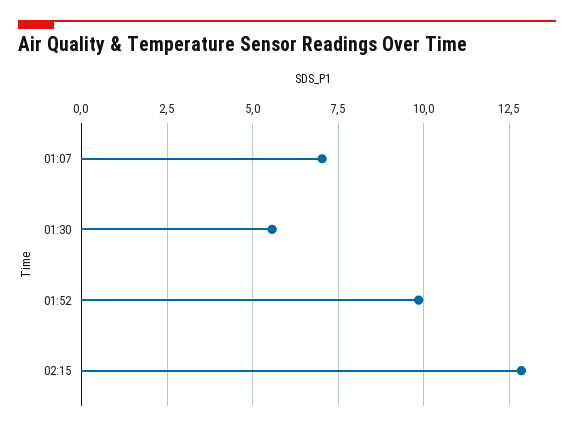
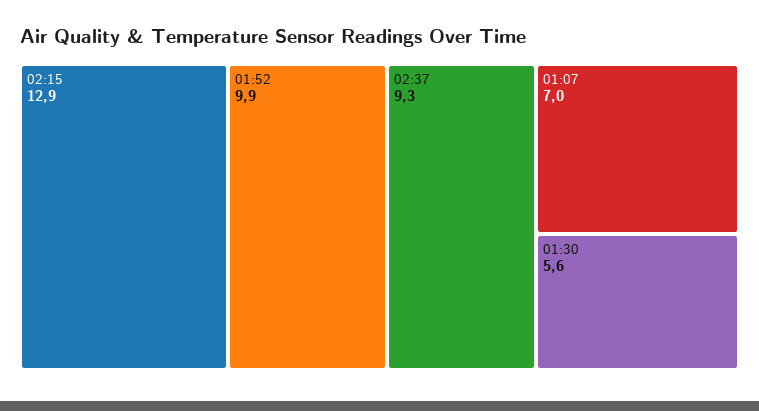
02:37: none -> 9.3

